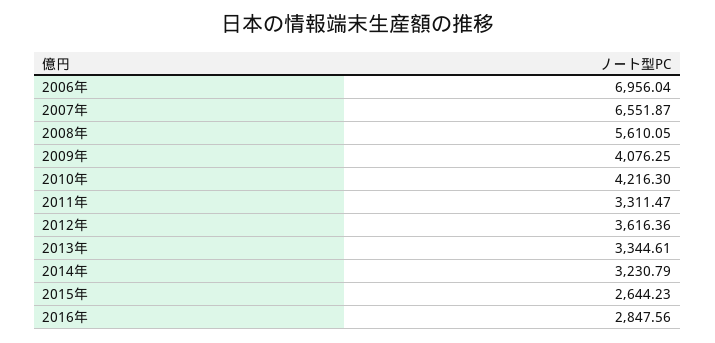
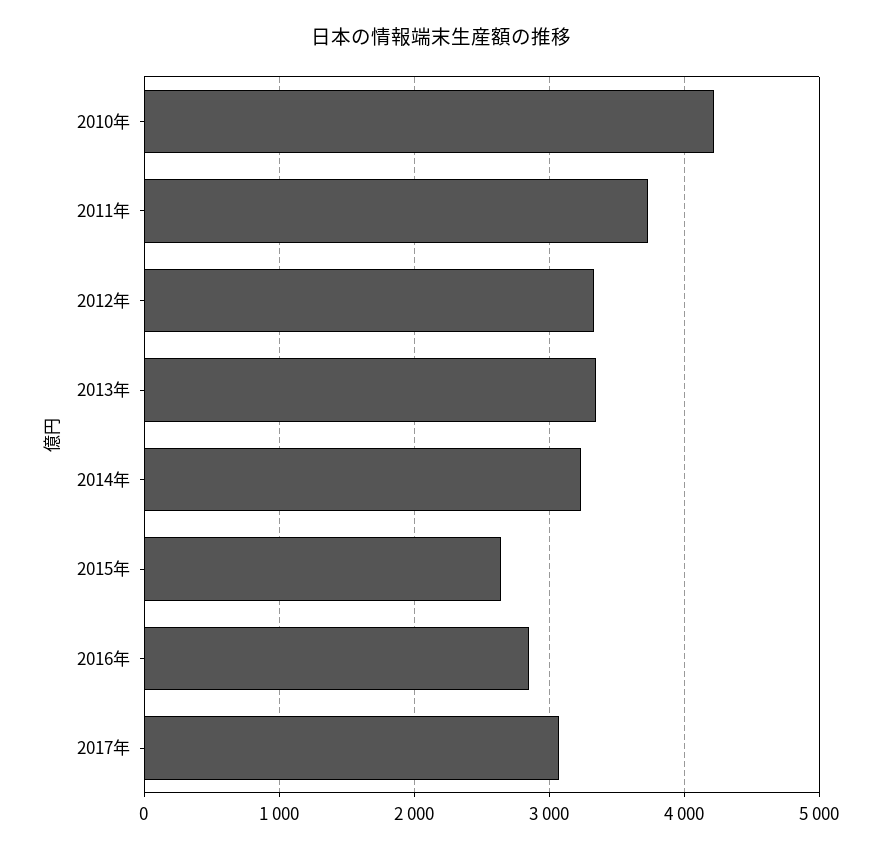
2006年: 6956.04 -> none
2007年: 6551.87 -> none
2008年: 5610.05 -> none
2009年: 4076.25 -> none
2011年: 3311.47 -> 3700
2012年: 3616.36 -> 3300
2017年: none -> 3100

